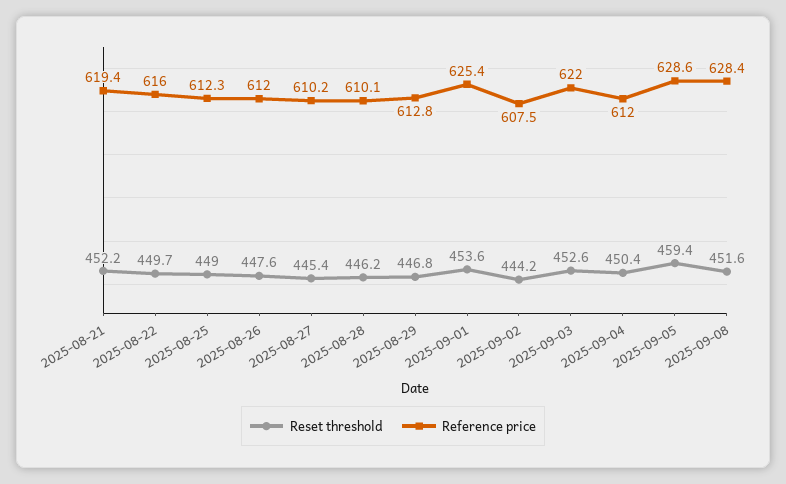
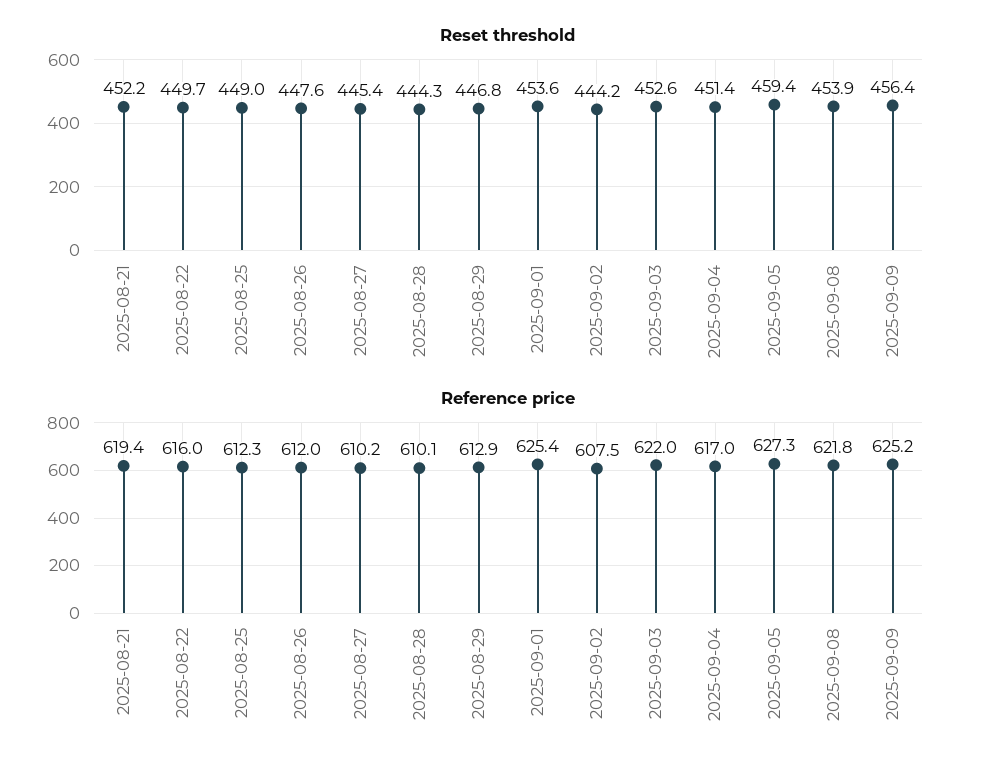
Reset threshold, 2025-08-28: 446.2 -> 444.3
Reference price, 2025-08-29: 612.8 -> 612.9
Reset threshold, 2025-09-04: 450.4 -> 451.4
Reference price, 2025-09-04: 612 -> 617
Reference price, 2025-09-05: 628.6 -> 627.3
Reset threshold, 2025-09-08: 451.6 -> 453.9
Reference price, 2025-09-08: 628.4 -> 621.8
Reset threshold, 2025-09-09: none -> 456.4
Reference price, 2025-09-09: none -> 625.2

